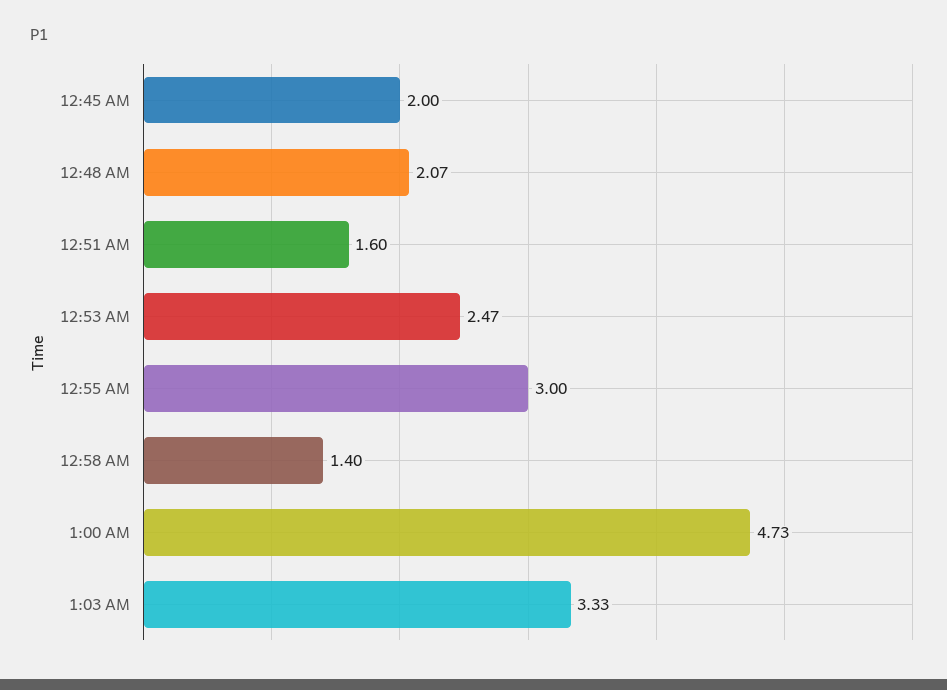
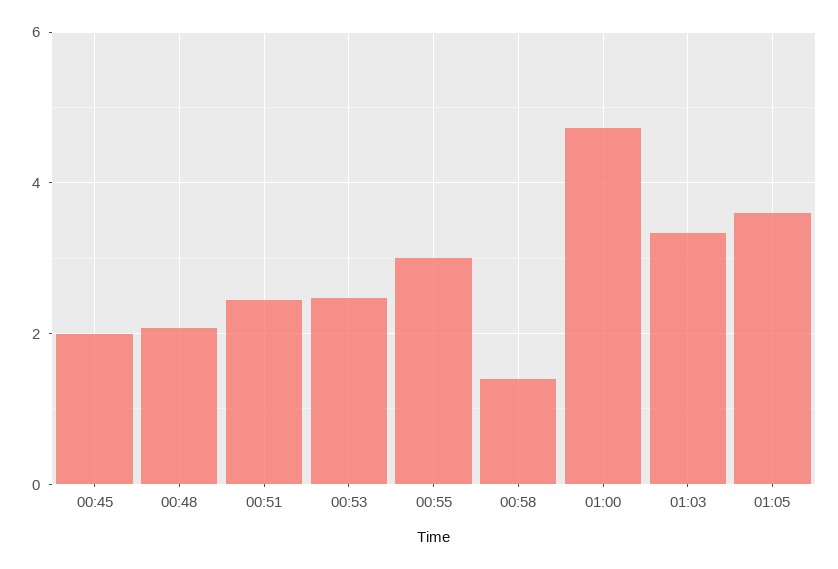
12:51 AM: 1.6 -> 2.4
01:05: none -> 3.6

